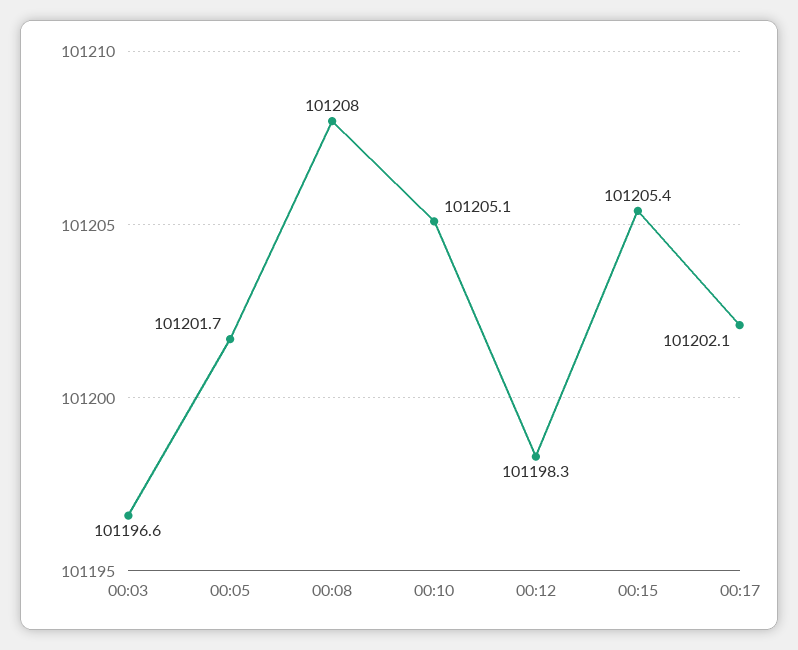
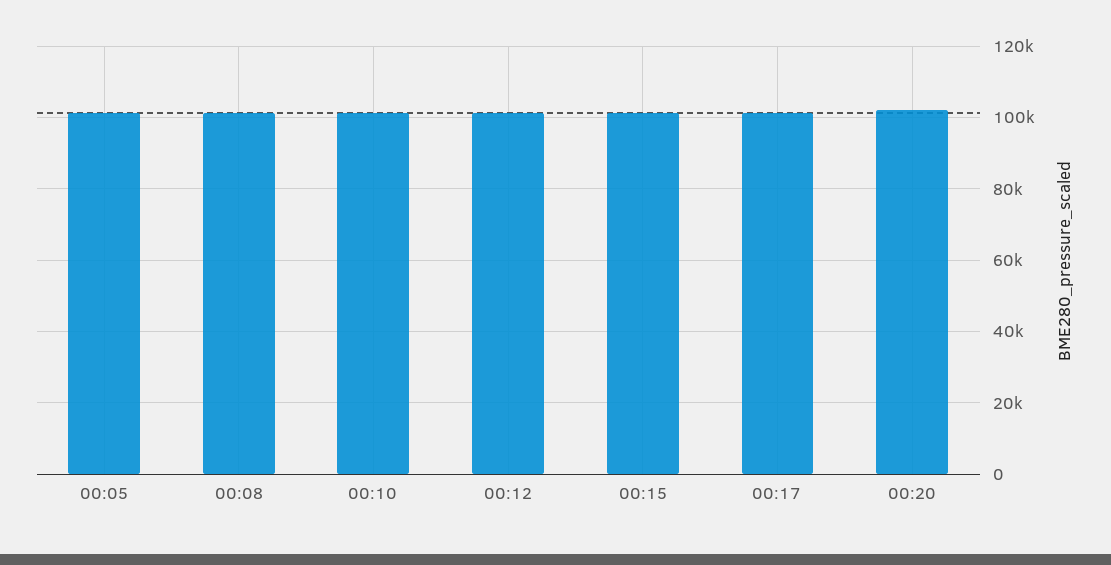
00:03: 101196.6 -> none
00:20: none -> 102000

